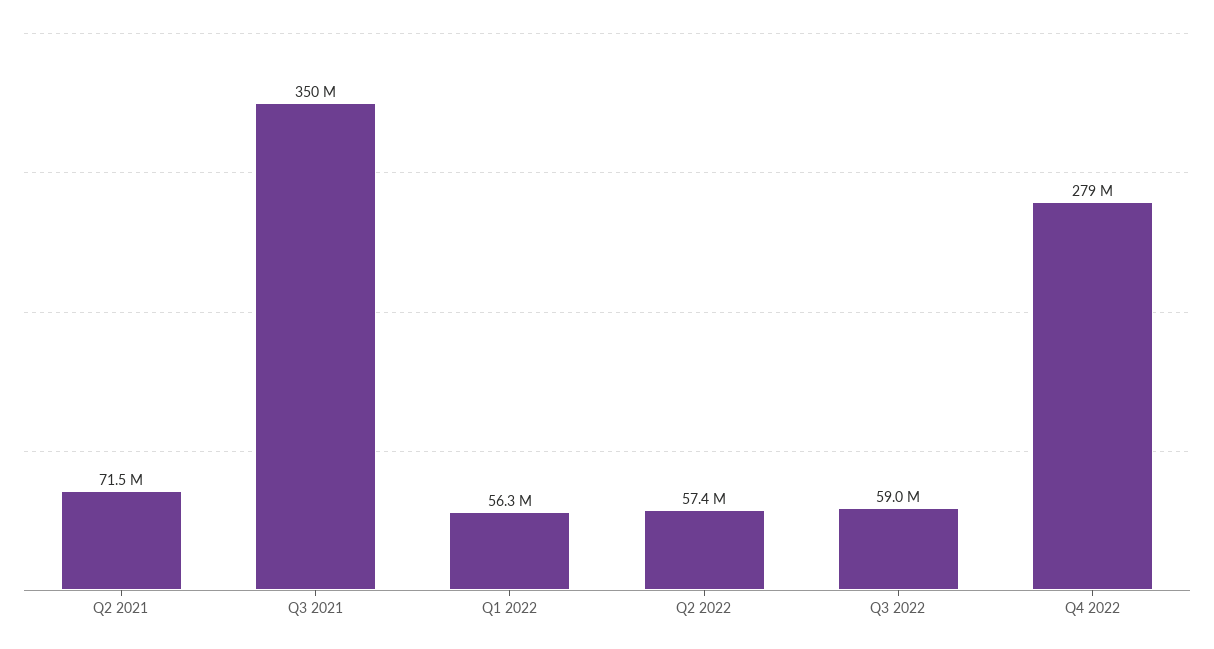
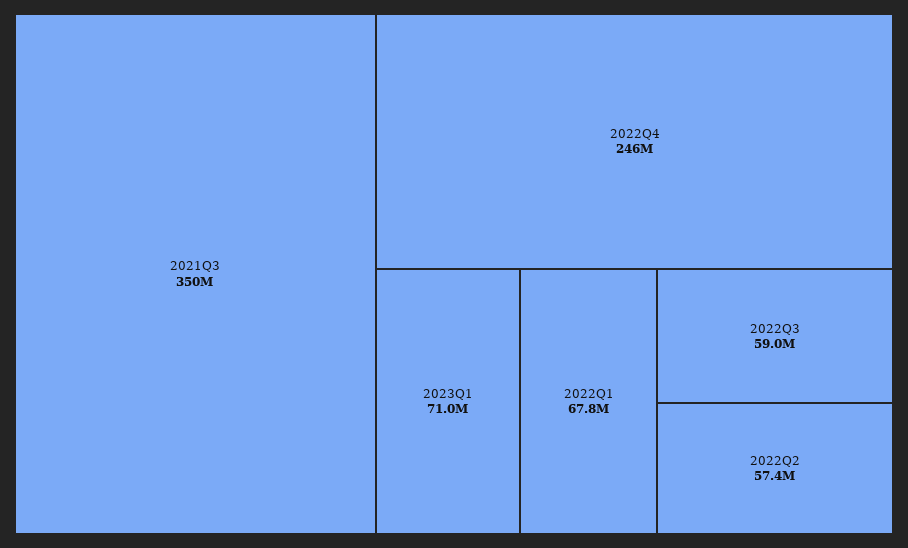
Q2 2021: 71500000 -> none
Q1 2022: 56300000 -> 67800000
Q4 2022: 279000000 -> 246000000
2023Q1: none -> 71000000

